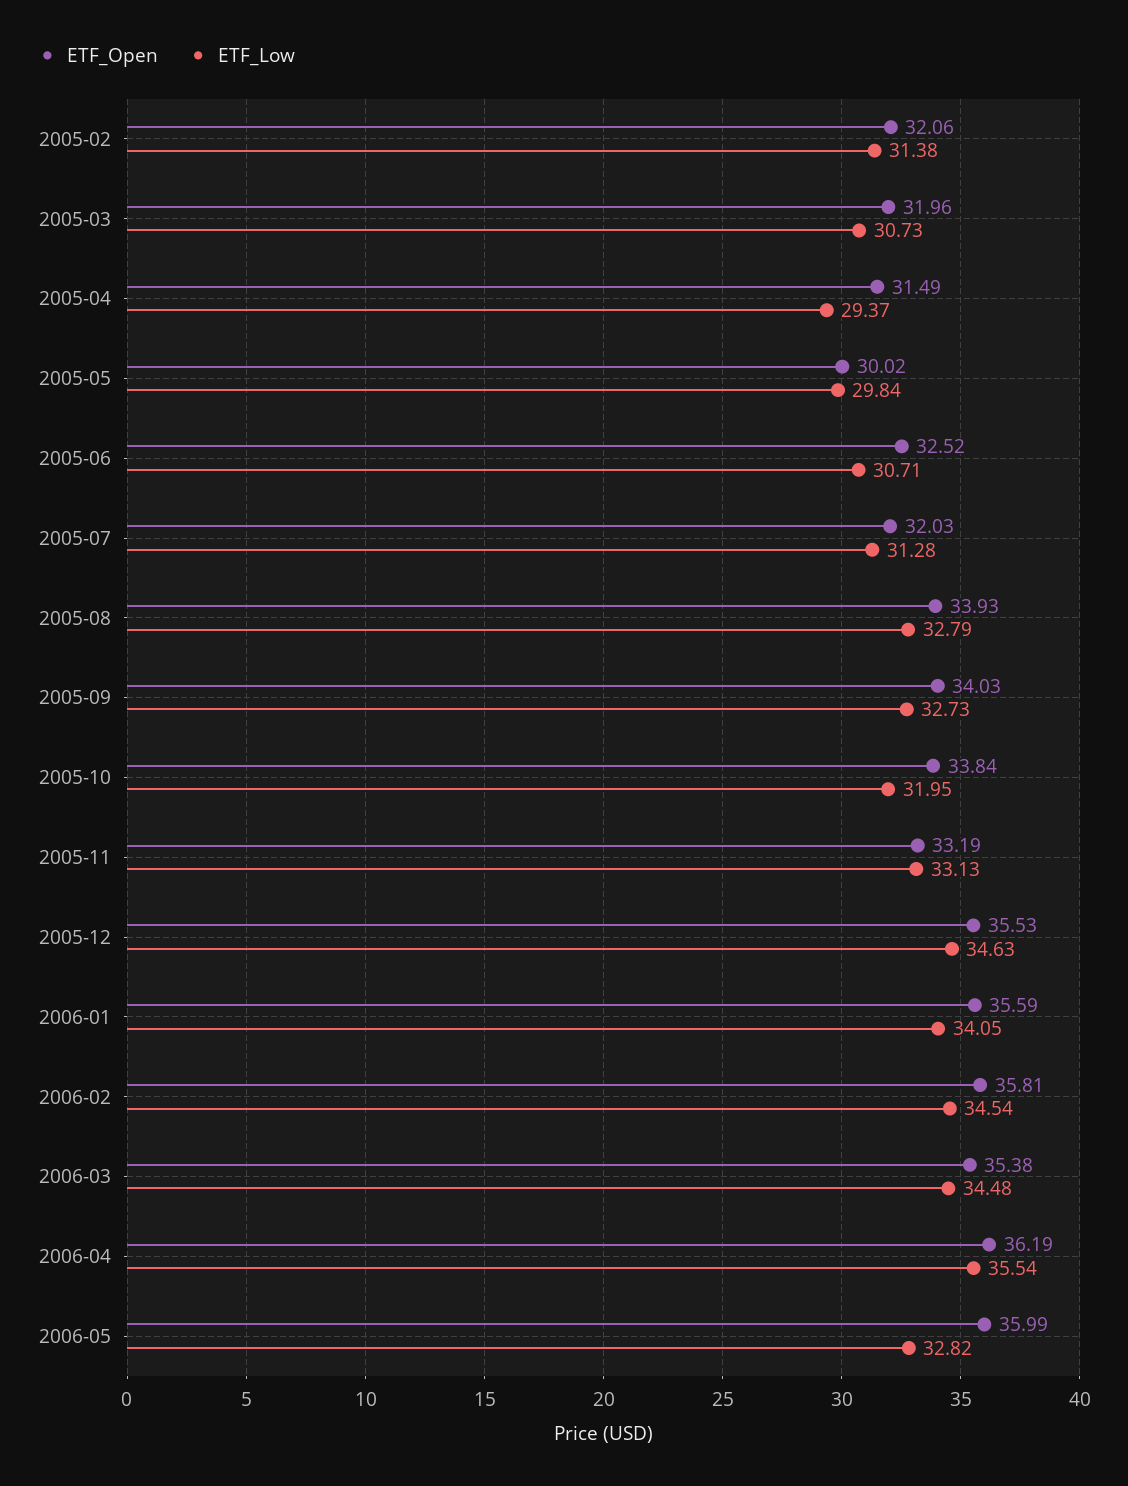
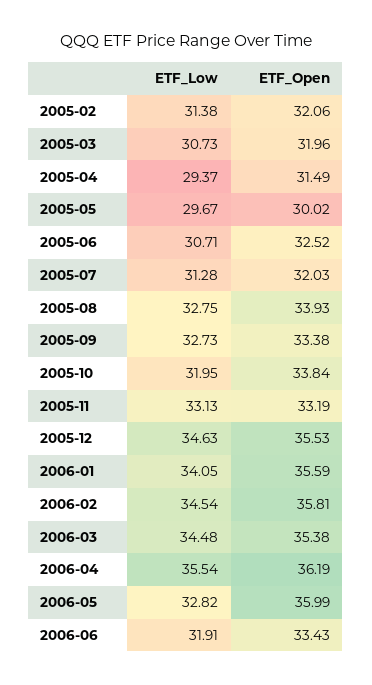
ETF_Low, 2005-05: 29.84 -> 29.67
ETF_Low, 2005-08: 32.79 -> 32.75
ETF_Open, 2005-09: 34.03 -> 33.38
ETF_Low, 2006-06: none -> 31.91
ETF_Open, 2006-06: none -> 33.43

